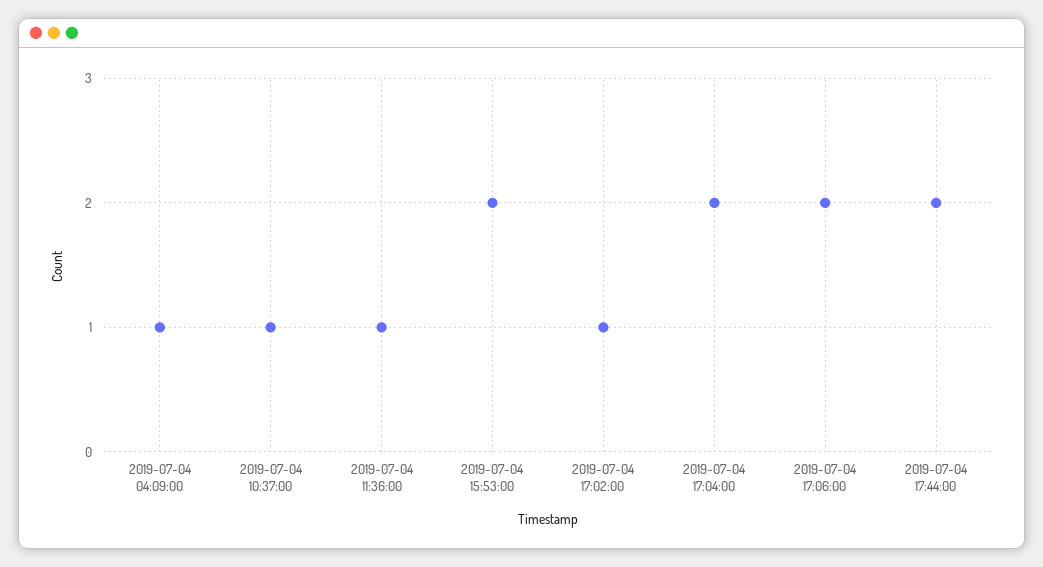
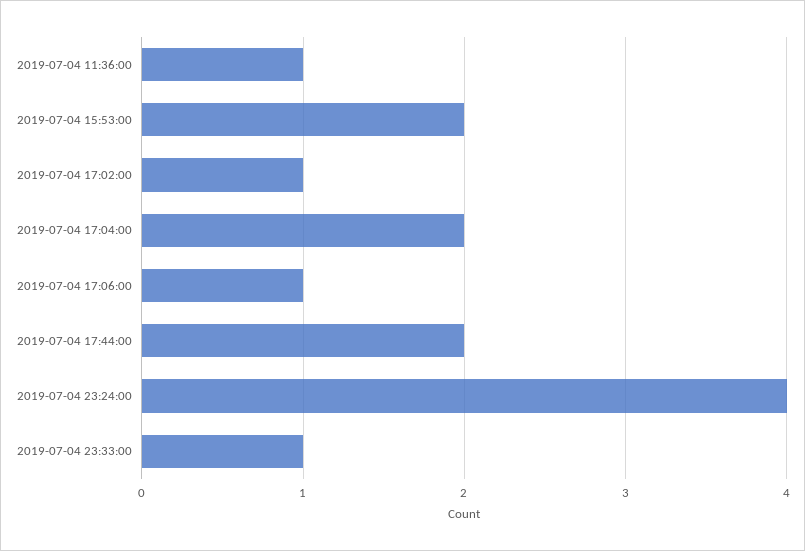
2019-07-04 04:09:00: 1 -> none
2019-07-04 10:37:00: 1 -> none
2019-07-04 17:06:00: 2 -> 1
2019-07-04 23:24:00: none -> 4
2019-07-04 23:33:00: none -> 1

